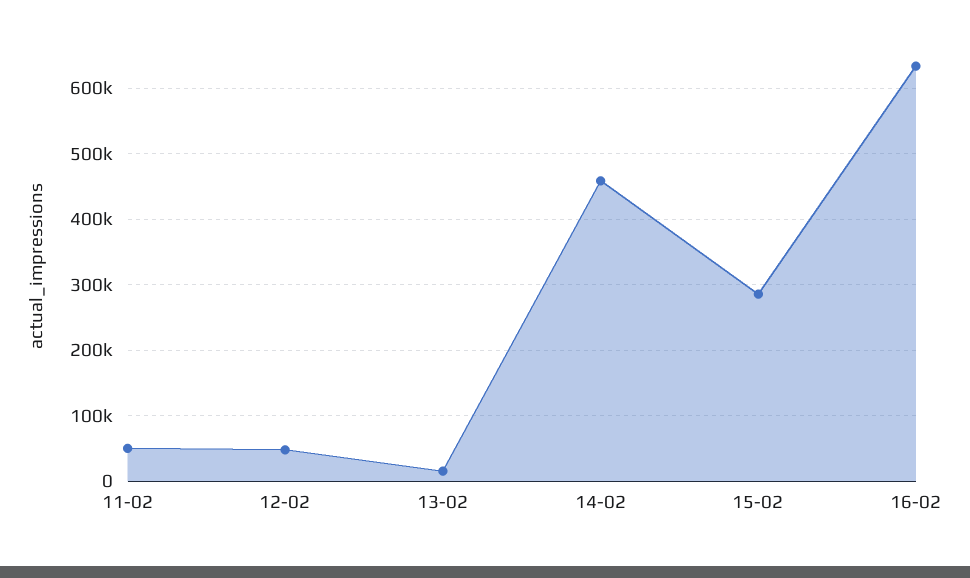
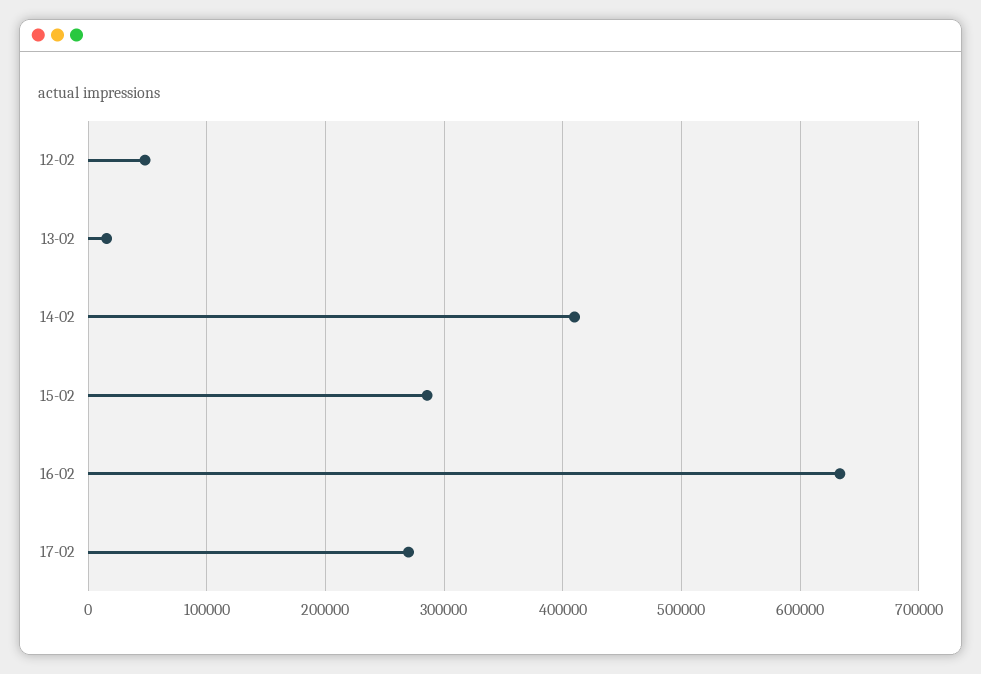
11-02: 50000 -> none
14-02: 460000 -> 410000
17-02: none -> 270000

